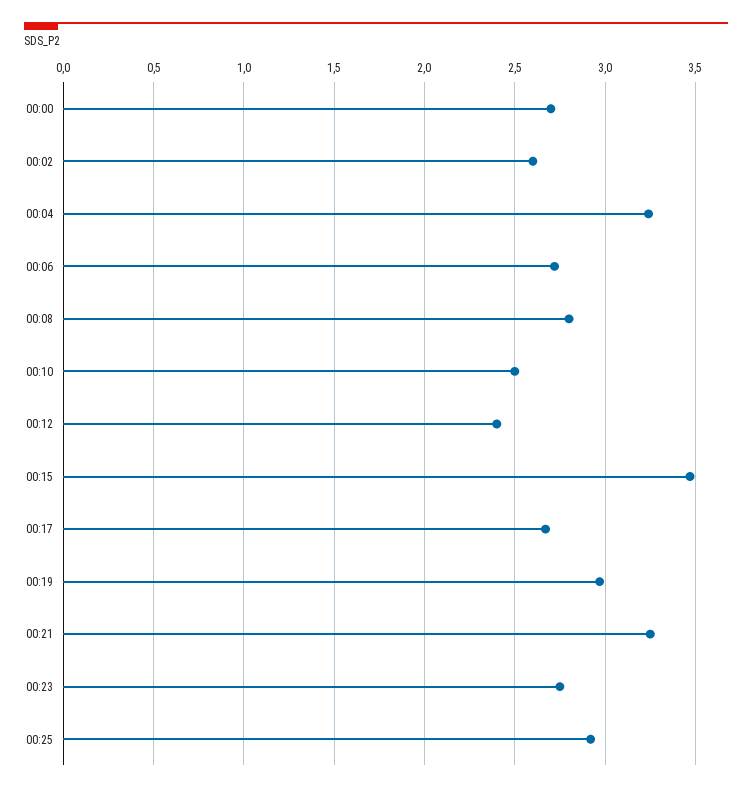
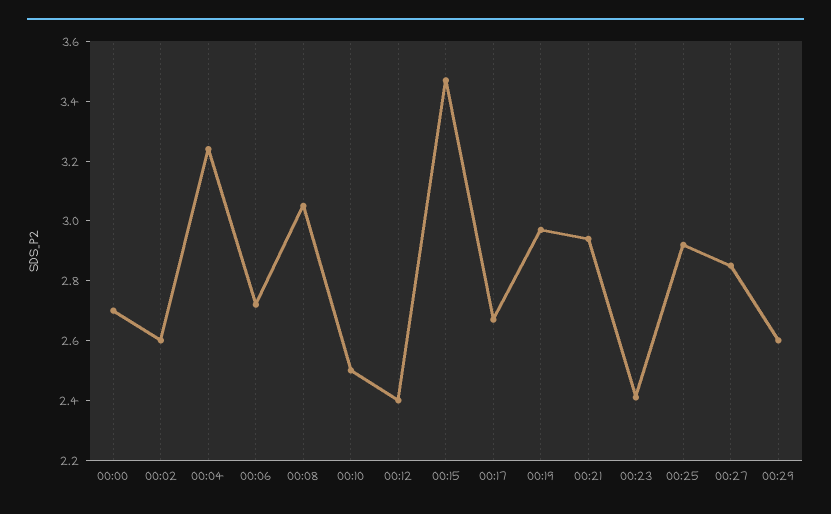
00:08: 2.8 -> 3.05
00:21: 3.25 -> 2.95
00:23: 2.75 -> 2.4
00:27: none -> 2.85
00:29: none -> 2.6

